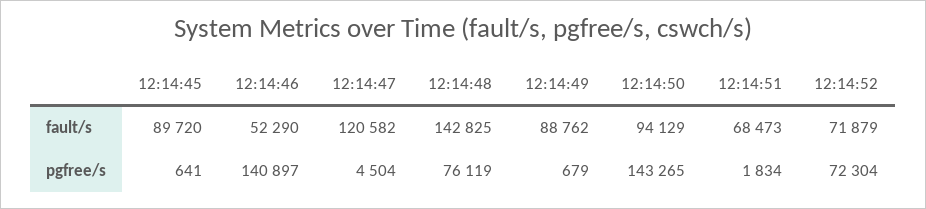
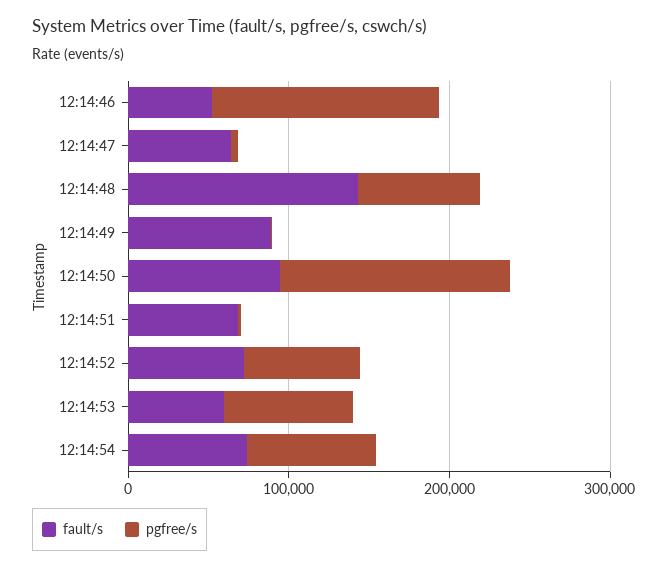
fault/s, 12:14:45: 89720 -> none
fault/s, 12:14:47: 120582 -> 60000
pgfree/s, 12:14:45: 641 -> none
fault/s, 12:14:53: none -> 60000
pgfree/s, 12:14:53: none -> 80000
fault/s, 12:14:54: none -> 80000
pgfree/s, 12:14:54: none -> 80000

